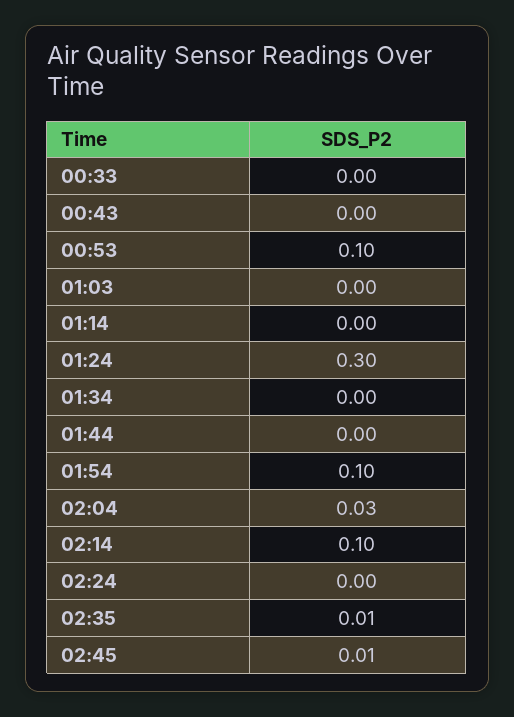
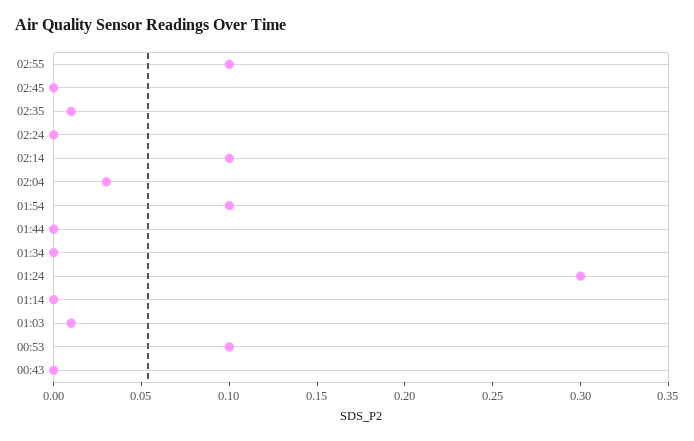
00:33: 0 -> none
01:03: 0 -> 0.01
02:45: 0.01 -> 0
02:55: none -> 0.1

